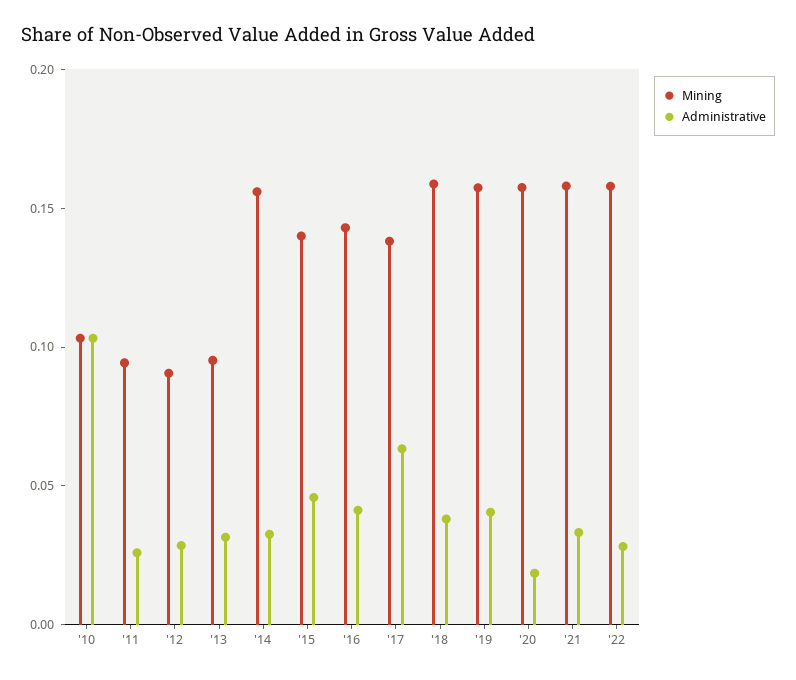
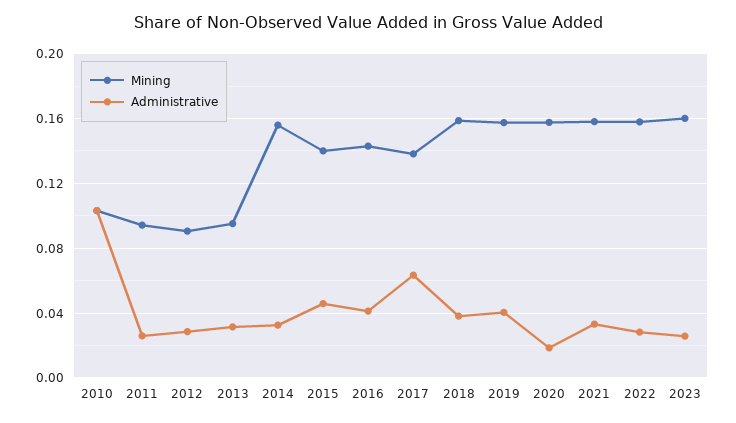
Mining, 2023: none -> 0.16
Administrative, 2023: none -> 0.025

